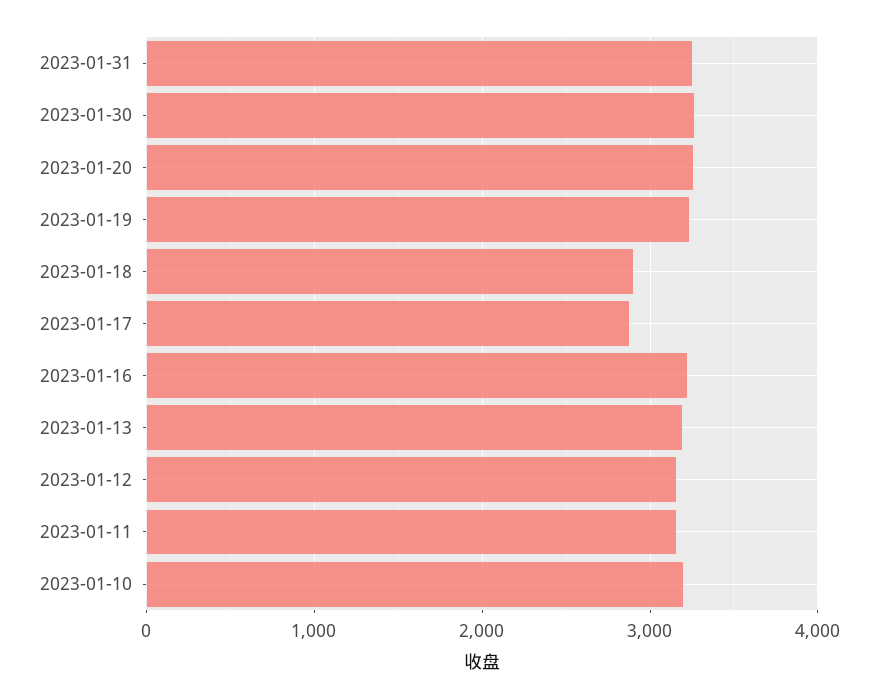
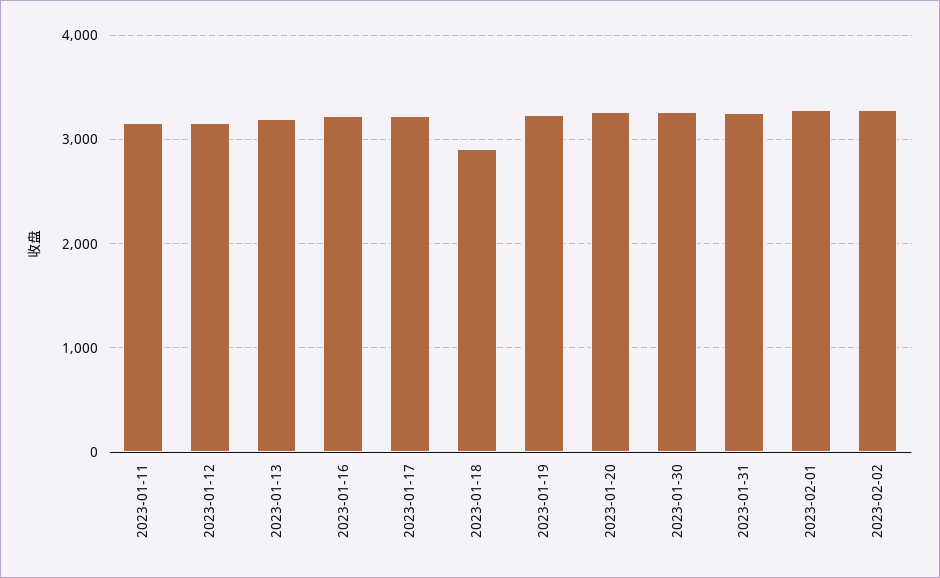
2023-01-17: 2900 -> 3200
2023-01-10: 3200 -> none
2023-02-01: none -> 3300
2023-02-02: none -> 3300

